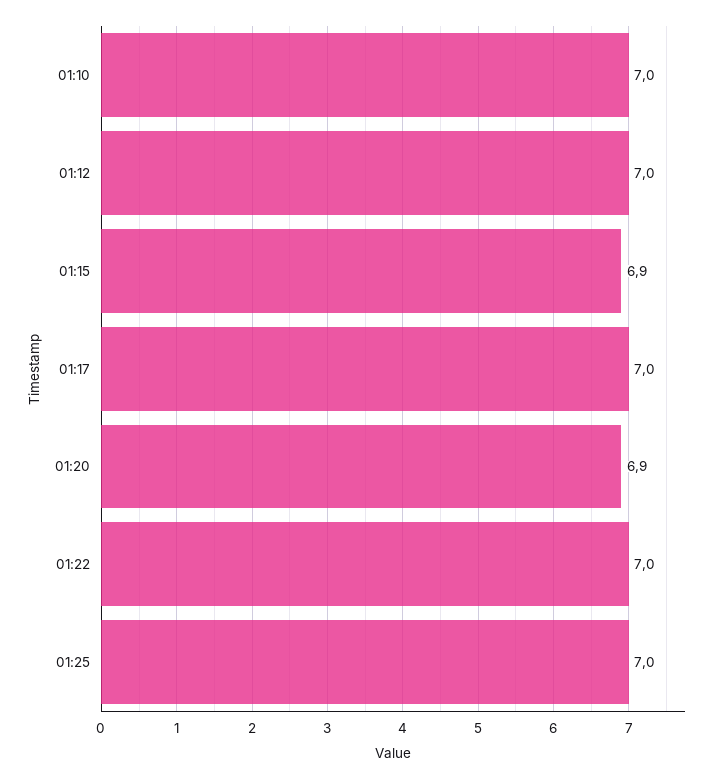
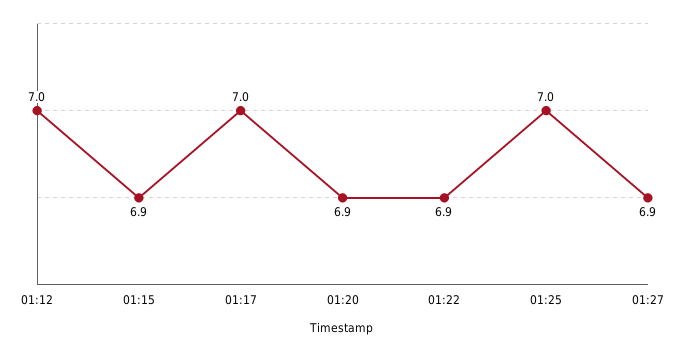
01:10: 7 -> none
01:22: 7 -> 6.9
01:27: none -> 6.9

